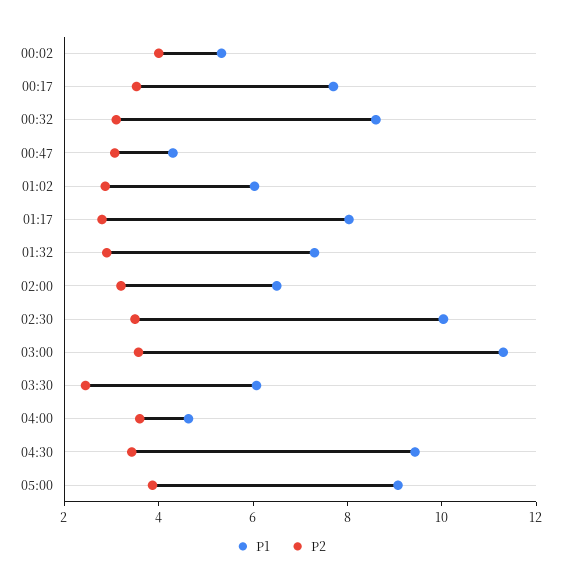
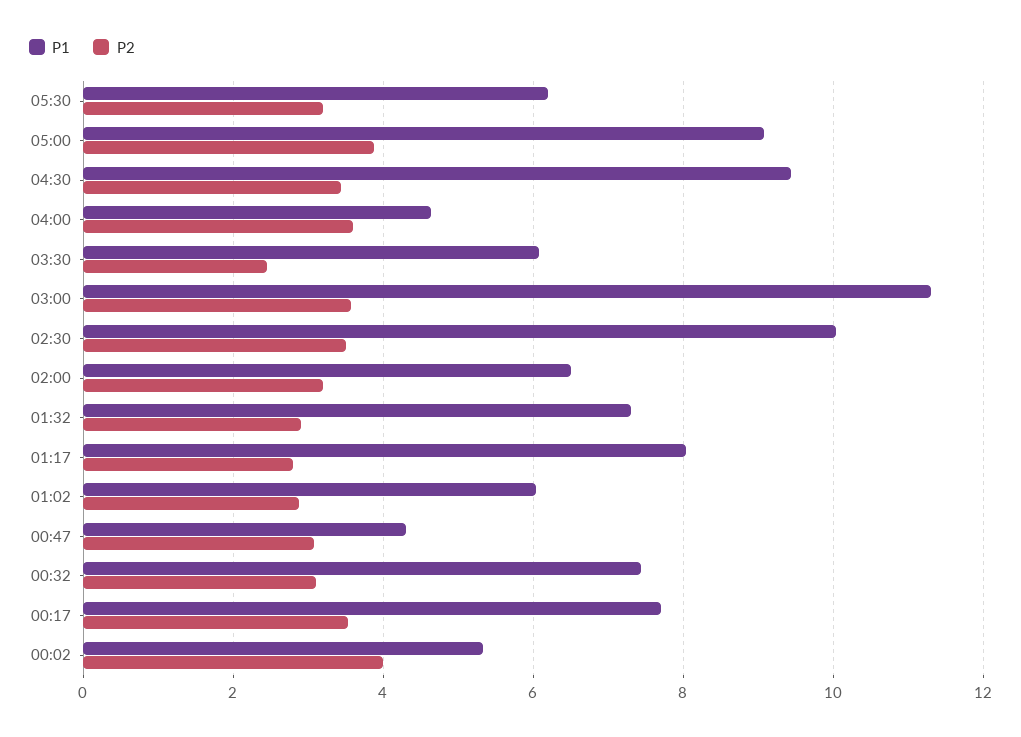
P1, 00:32: 8.5 -> 7.4
P1, 05:30: none -> 6.2
P2, 05:30: none -> 3.2

